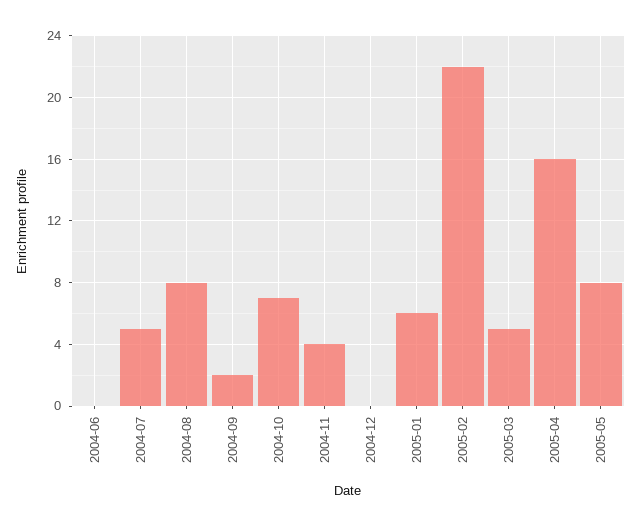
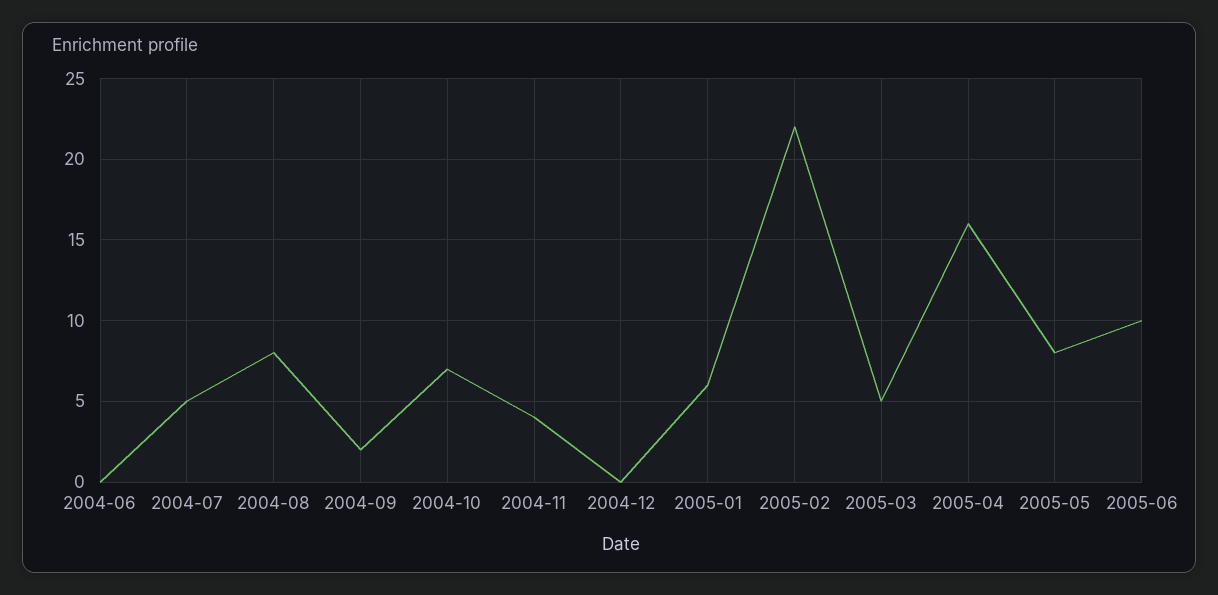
2005-06: none -> 10

